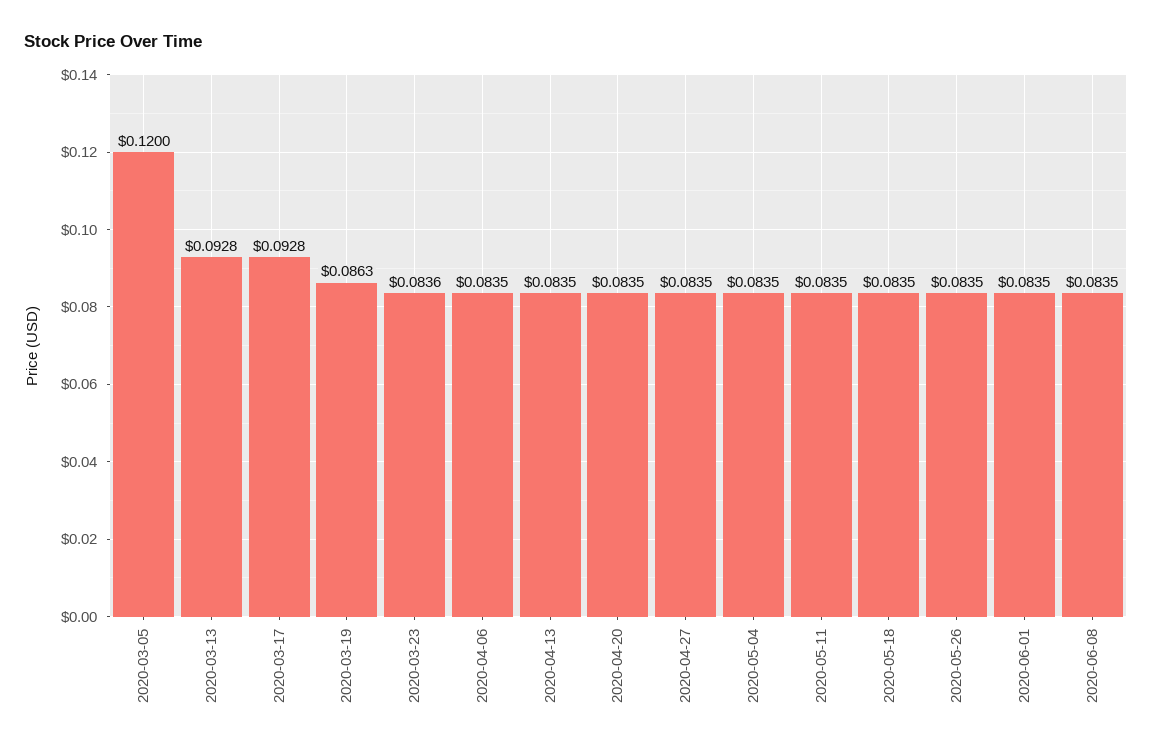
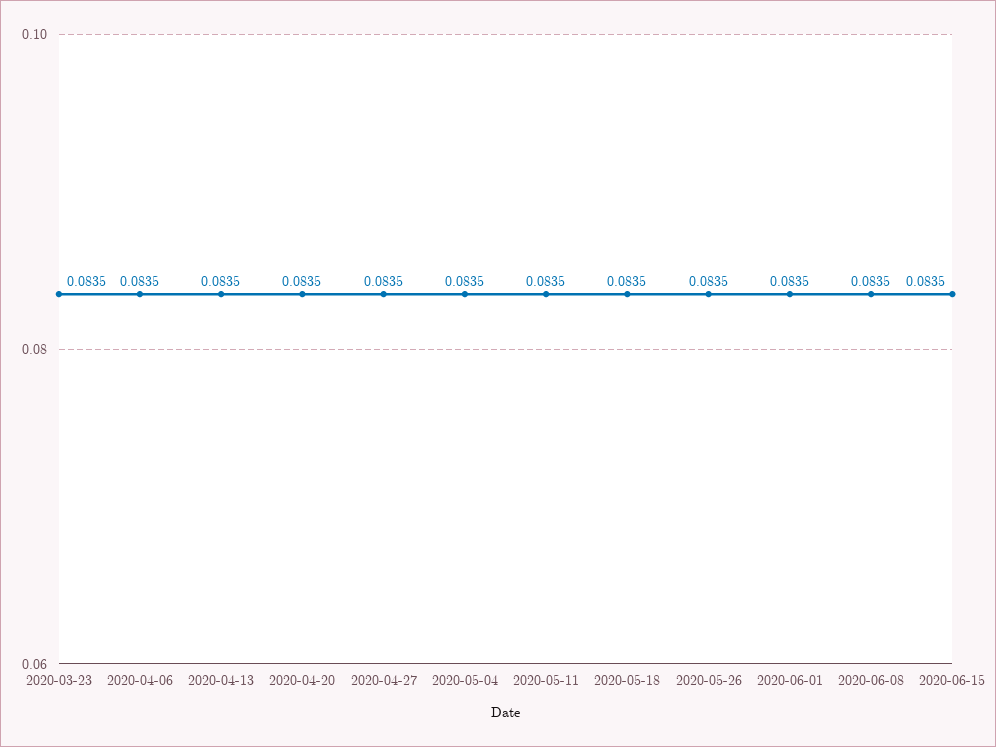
2020-03-05: 0.12 -> none
2020-03-13: 0.0928 -> none
2020-03-17: 0.0928 -> none
2020-03-19: 0.0863 -> none
2020-03-23: 0.0836 -> 0.0835
2020-06-15: none -> 0.0835

